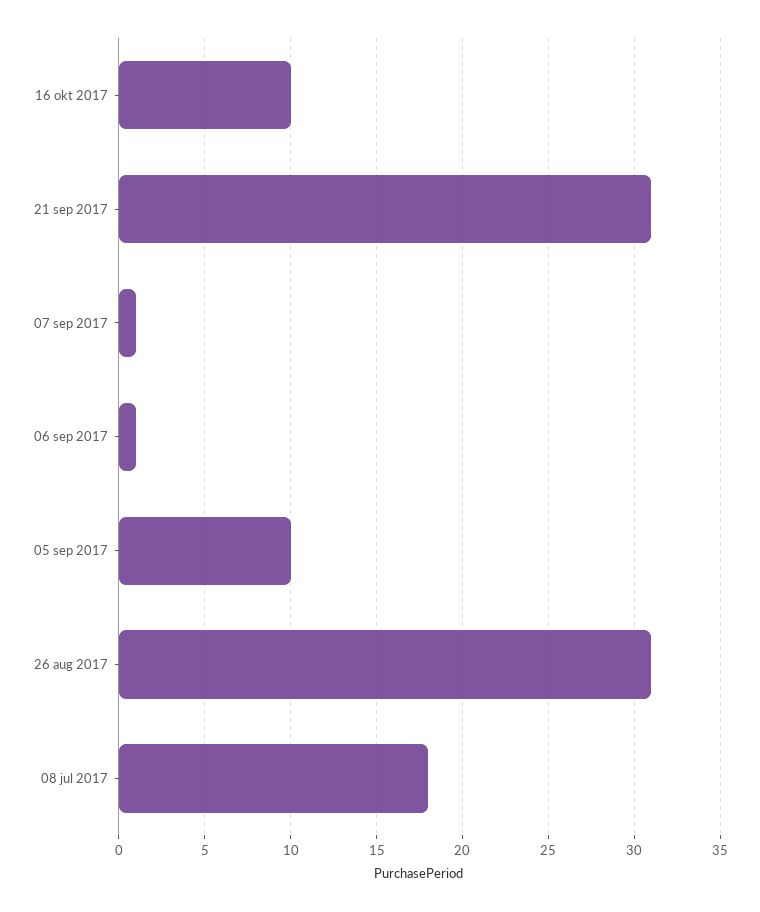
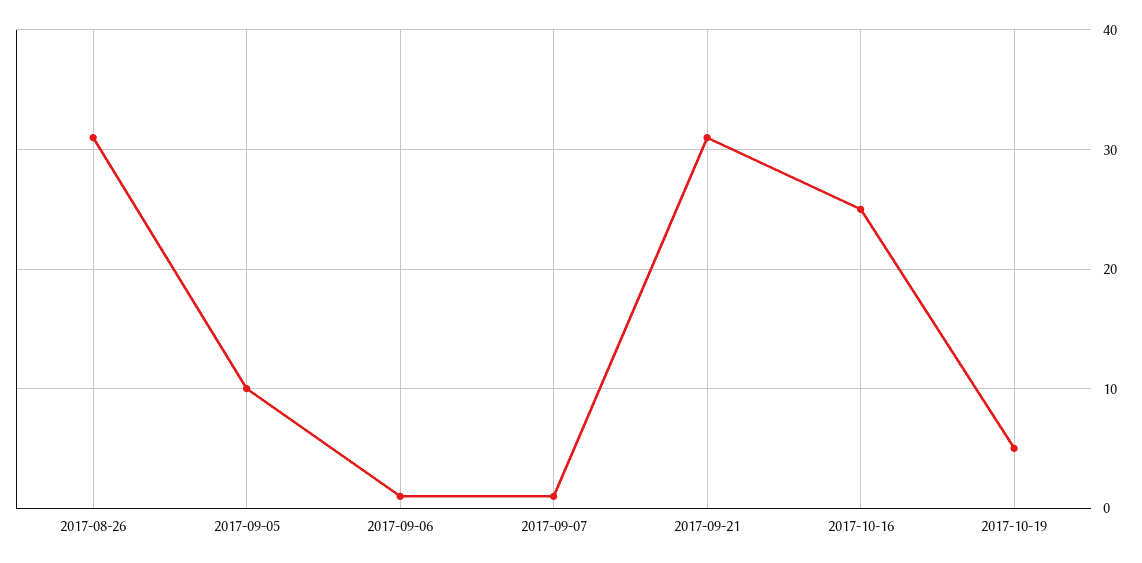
16 okt 2017: 10 -> 25
08 jul 2017: 18 -> none
2017-10-19: none -> 5

